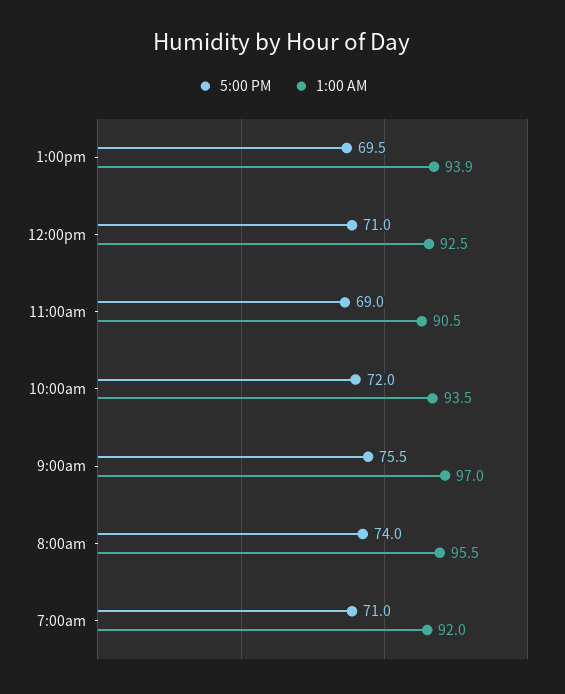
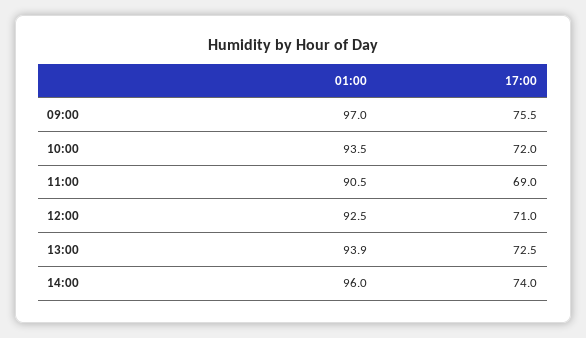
5:00 PM, 1:00pm: 69.5 -> 72.5
5:00 PM, 8:00am: 74 -> none
1:00 AM, 8:00am: 95.5 -> none
5:00 PM, 7:00am: 71 -> none
1:00 AM, 7:00am: 92 -> none
1:00 AM, 14:00: none -> 96
5:00 PM, 14:00: none -> 74

